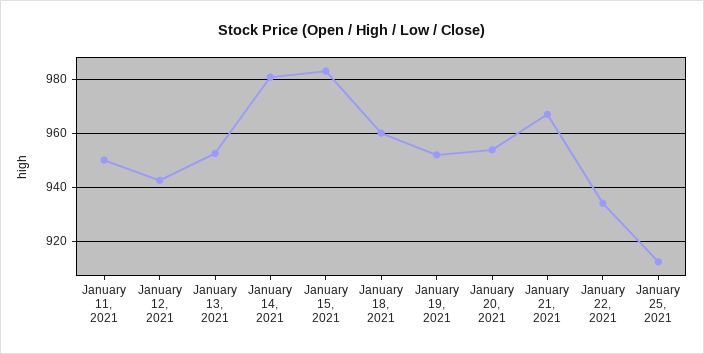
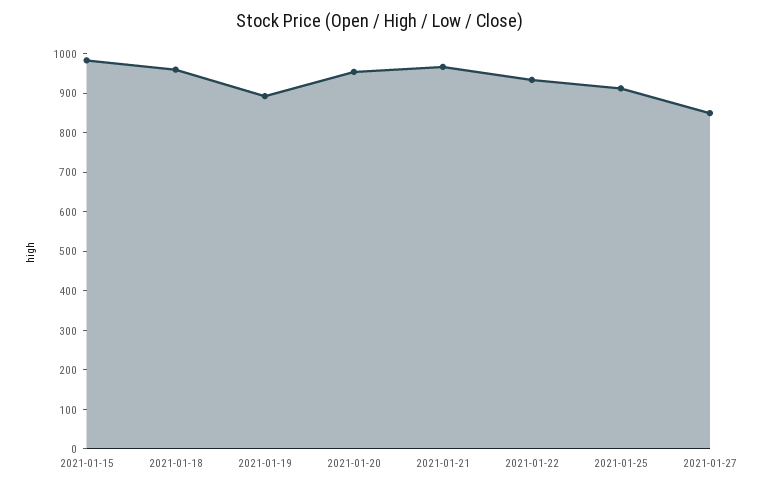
January 11, 2021: 950 -> none
January 12, 2021: 942.5 -> none
January 13, 2021: 952.5 -> none
January 14, 2021: 980 -> none
January 19, 2021: 952.5 -> 900
2021-01-27: none -> 850

